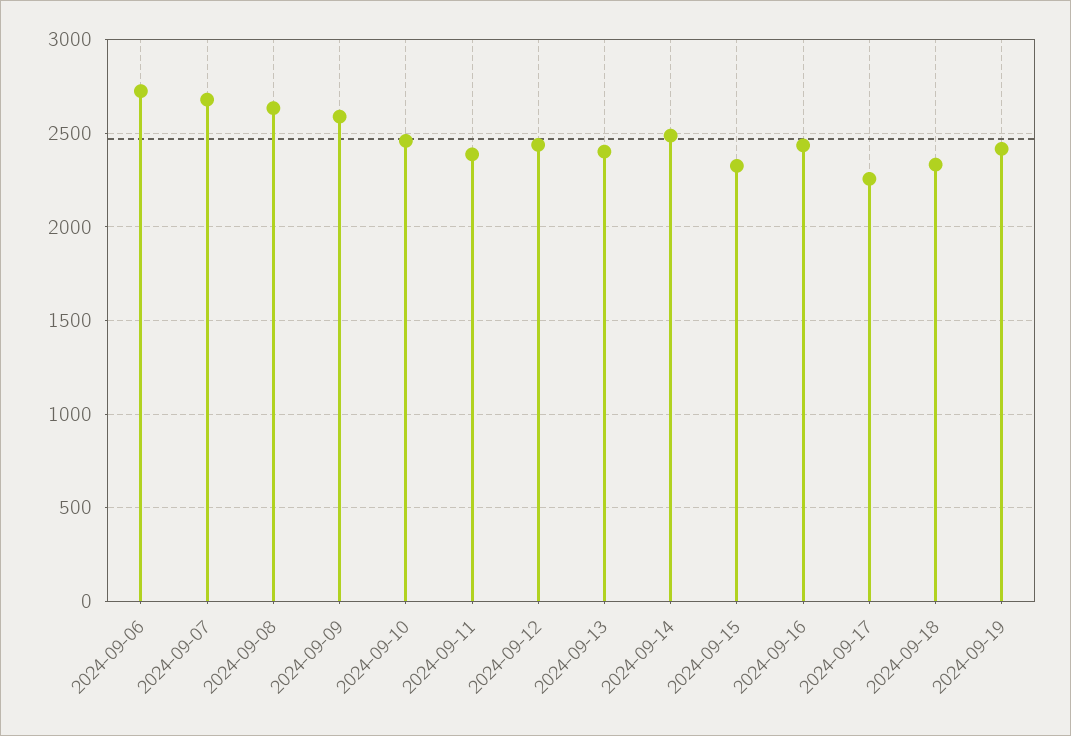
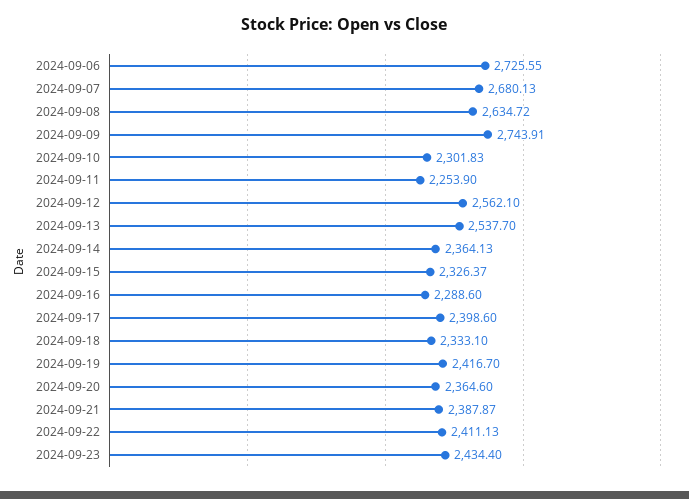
2024-09-09: 2600 -> 2743.91
2024-09-10: 2450 -> 2301.83
2024-09-11: 2400 -> 2253.9
2024-09-12: 2450 -> 2562.1
2024-09-13: 2400 -> 2537.7
2024-09-14: 2500 -> 2364.13
2024-09-16: 2450 -> 2288.6
2024-09-17: 2250 -> 2398.6
2024-09-20: none -> 2364.6
2024-09-21: none -> 2387.87
2024-09-22: none -> 2411.13
2024-09-23: none -> 2434.4

